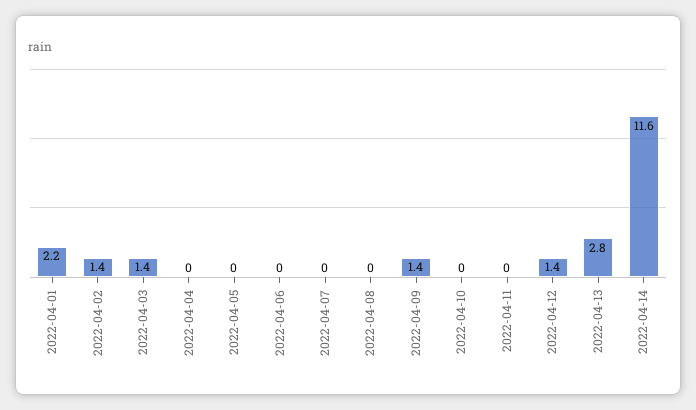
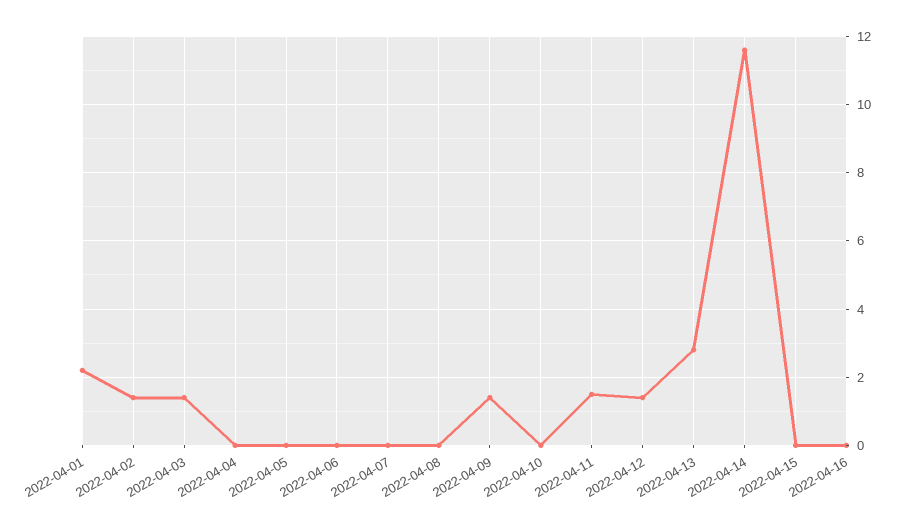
2022-04-11: 0 -> 1.5
2022-04-15: none -> 0
2022-04-16: none -> 0

